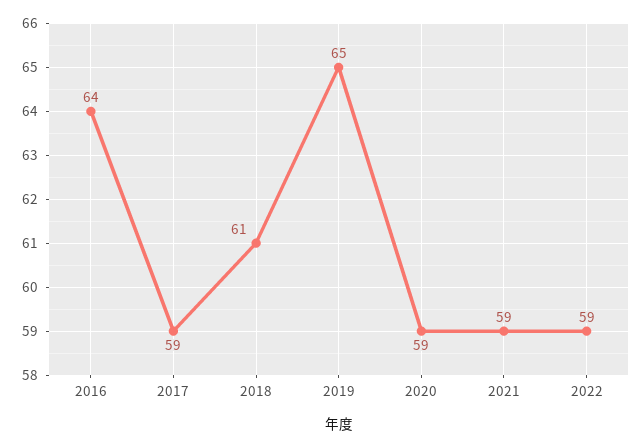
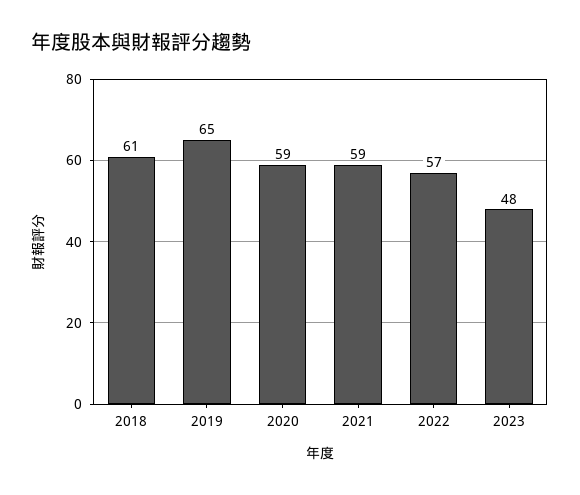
2016: 64 -> none
2017: 59 -> none
2022: 59 -> 57
2023: none -> 48

